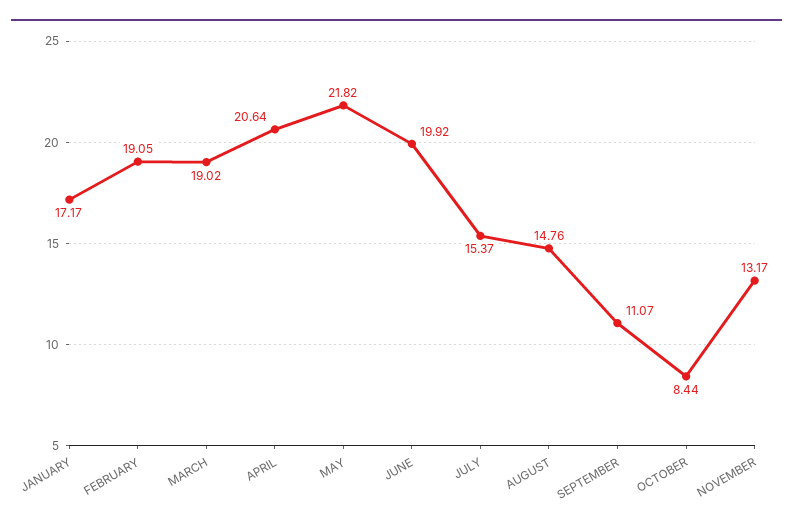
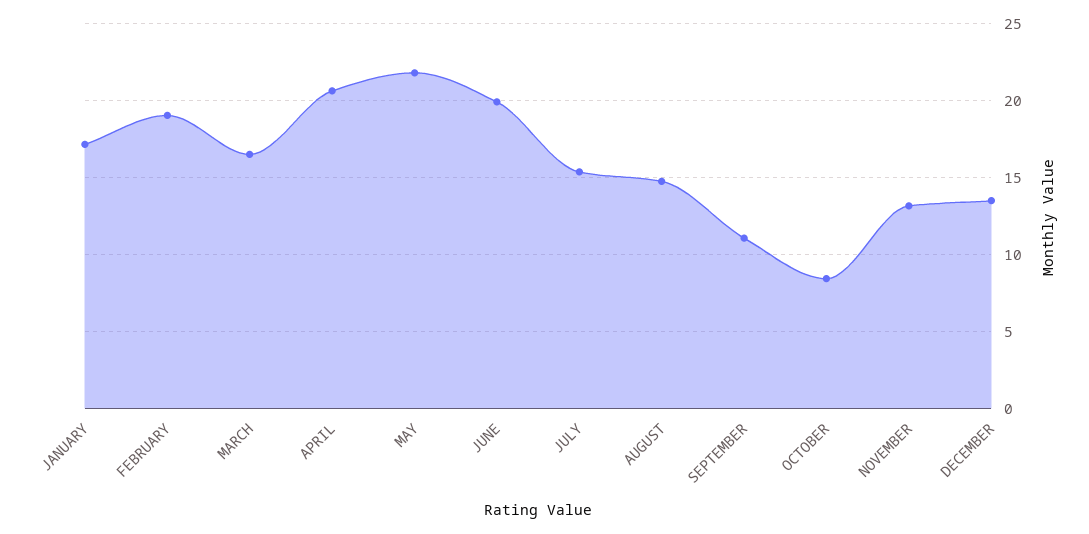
MARCH: 19.02 -> 16.5
DECEMBER: none -> 13.5

